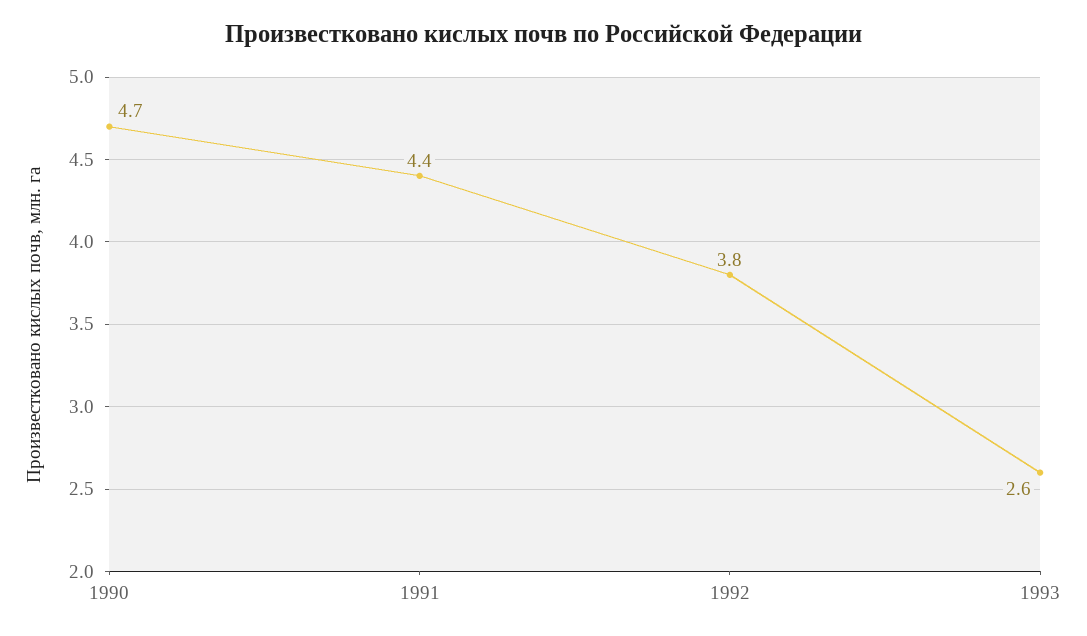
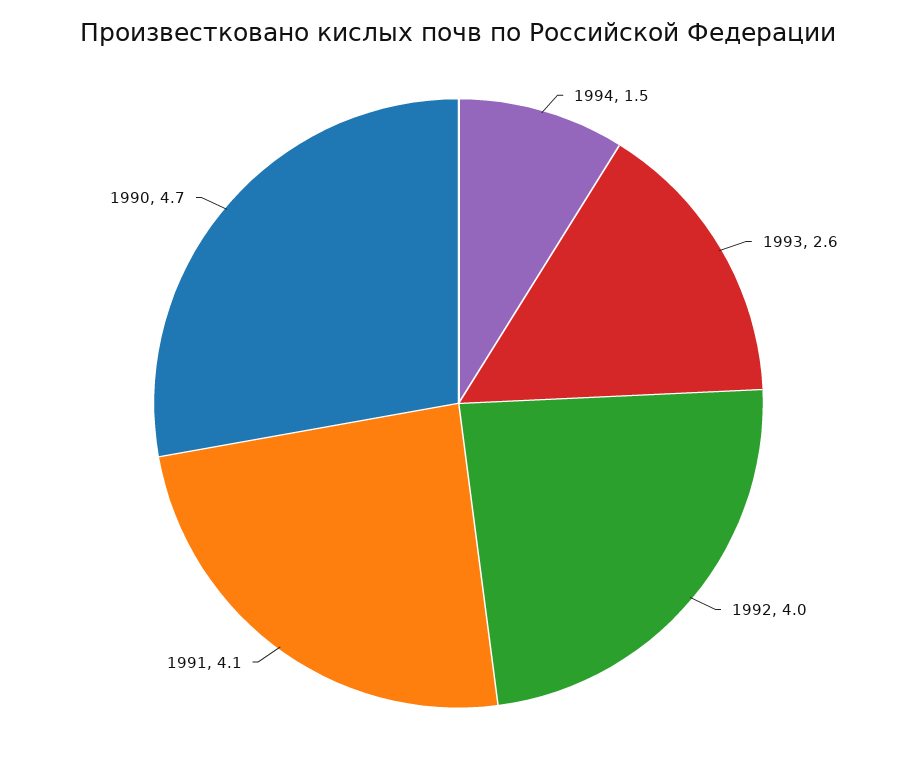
1991: 4.4 -> 4.1
1992: 3.8 -> 4
1994: none -> 1.5

